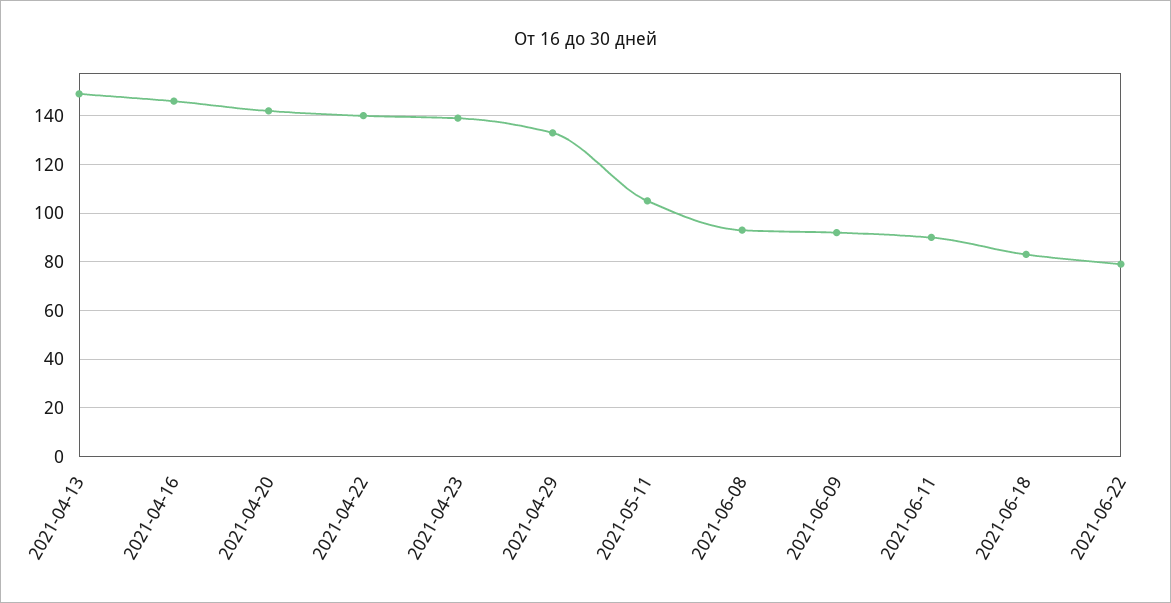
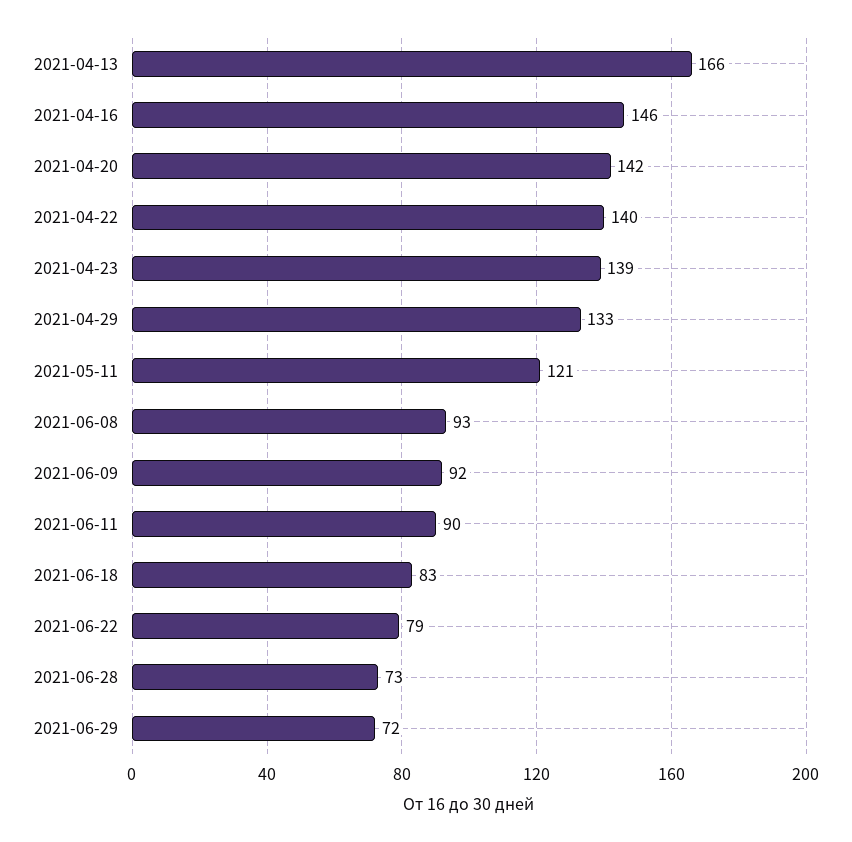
2021-04-13: 150 -> 166
2021-05-11: 105 -> 121
2021-06-28: none -> 73
2021-06-29: none -> 72

